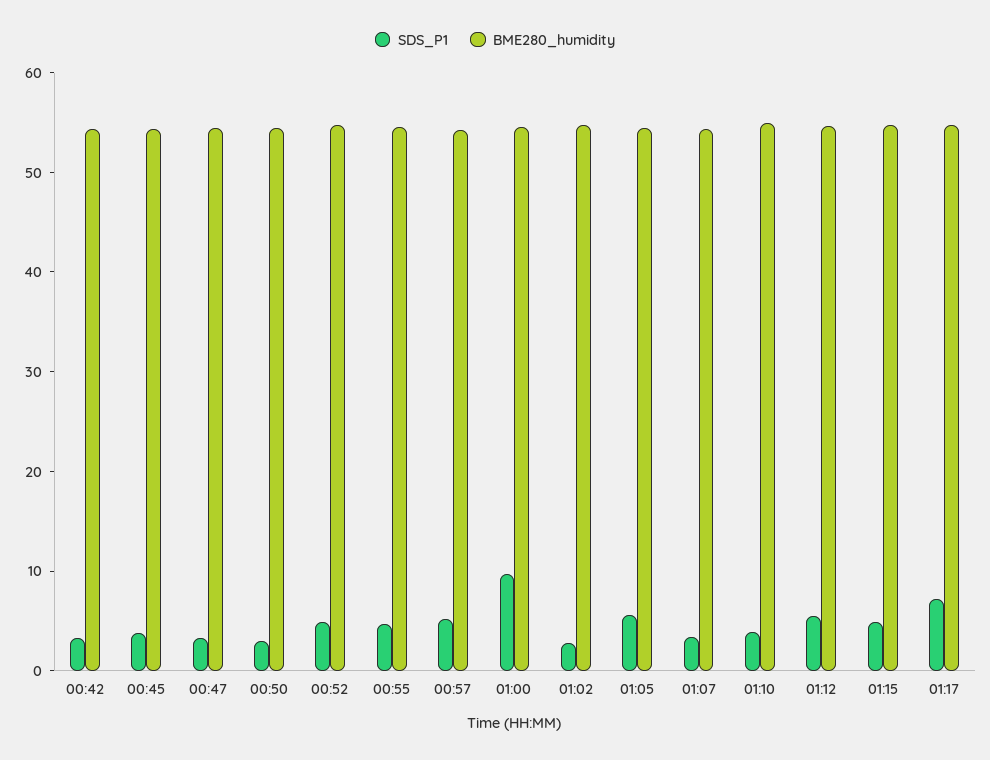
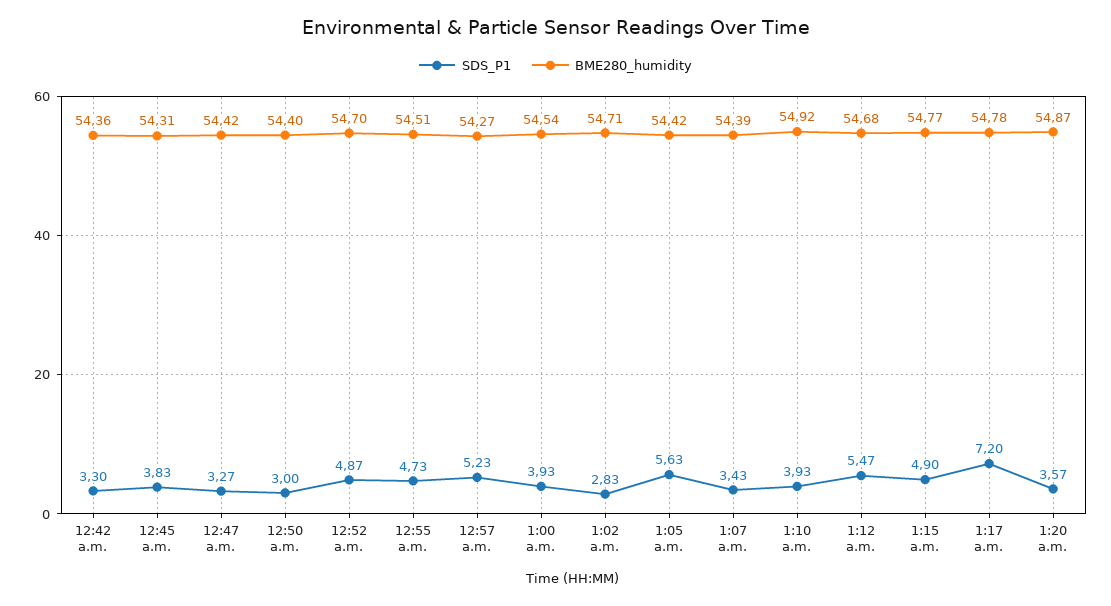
SDS_P1, 01:00: 10 -> 3.93
SDS_P1, 1:20 a.m.: none -> 3.57
BME280_humidity, 1:20 a.m.: none -> 54.87

